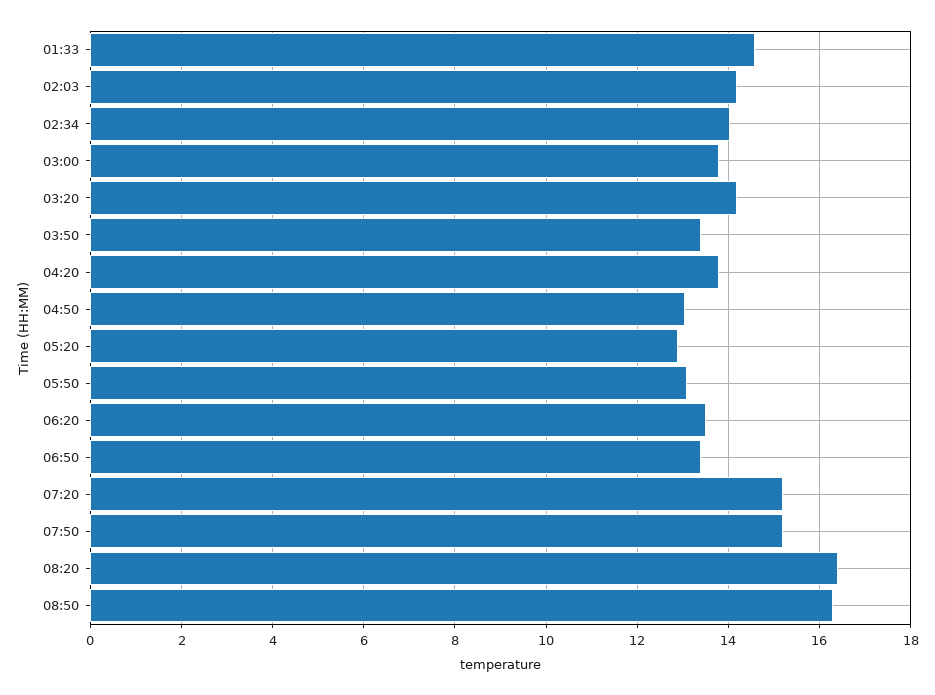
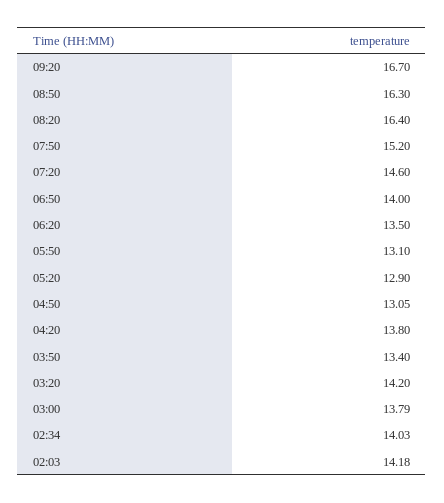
01:33: 14.6 -> none
06:50: 13.4 -> 14
07:20: 15.2 -> 14.6
09:20: none -> 16.7

